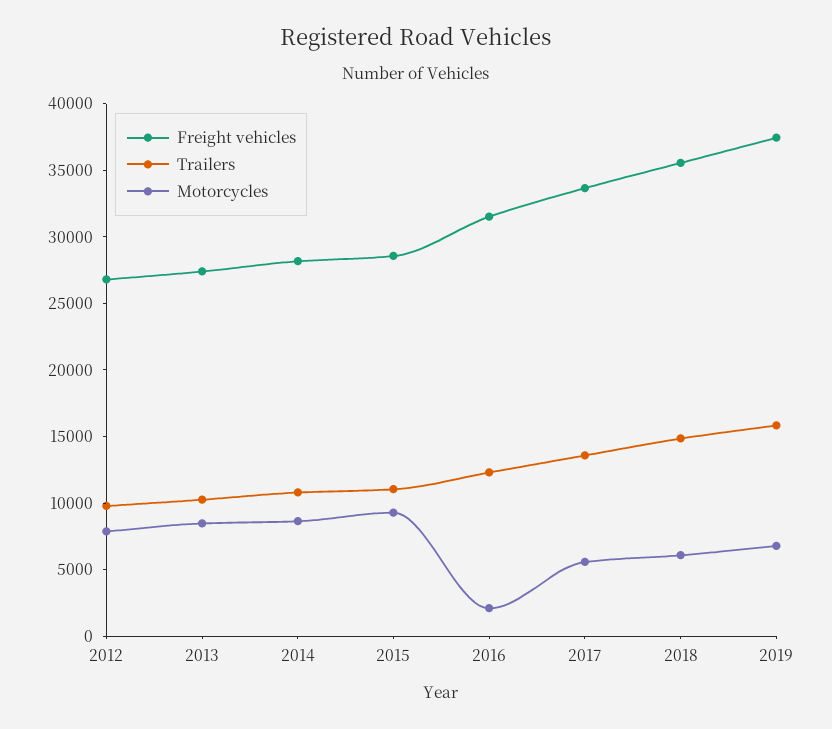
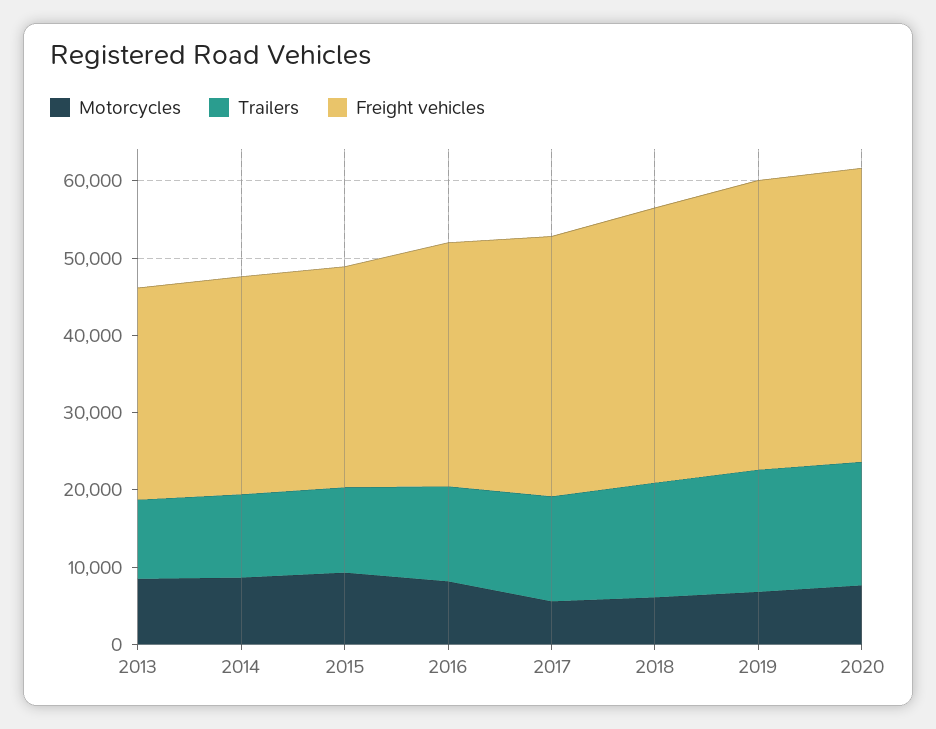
Freight vehicles, 2012: 27000 -> none
Trailers, 2012: 10000 -> none
Motorcycles, 2012: 8000 -> none
Motorcycles, 2016: 2000 -> 8000
Motorcycles, 2020: none -> 8000
Trailers, 2020: none -> 16000
Freight vehicles, 2020: none -> 38000

